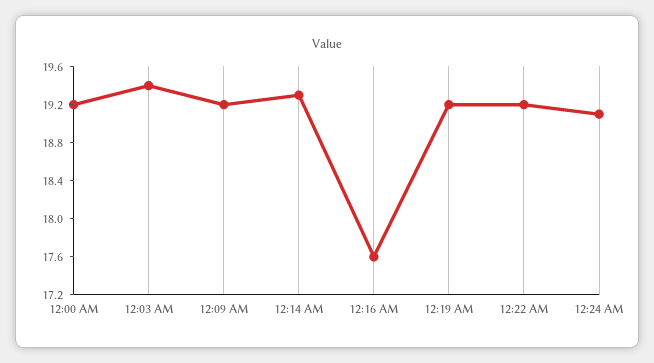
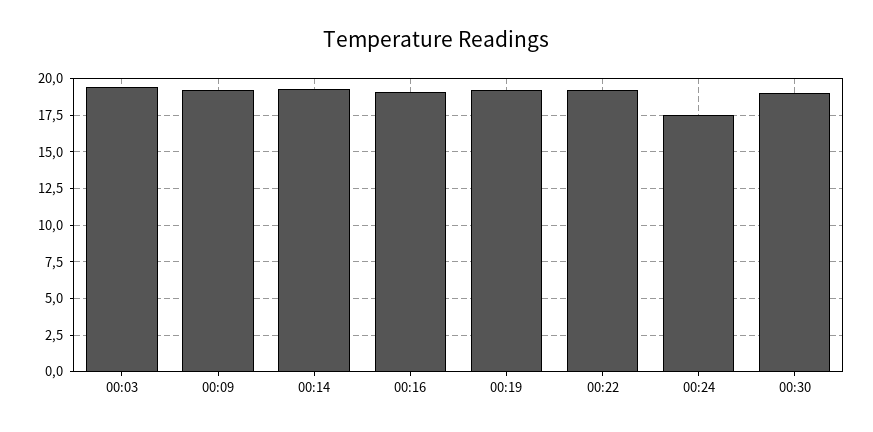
12:00 AM: 19.2 -> none
12:16 AM: 17.6 -> 19
12:24 AM: 19.1 -> 17.5
00:30: none -> 19

